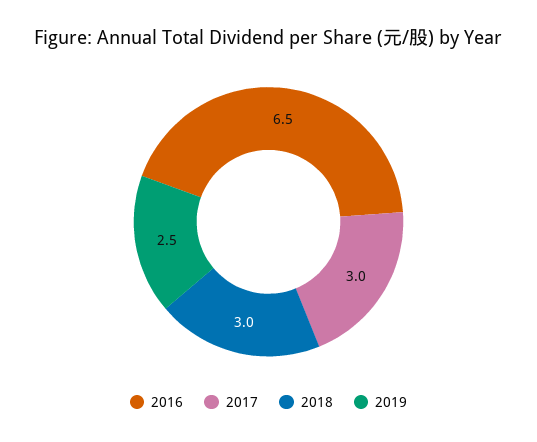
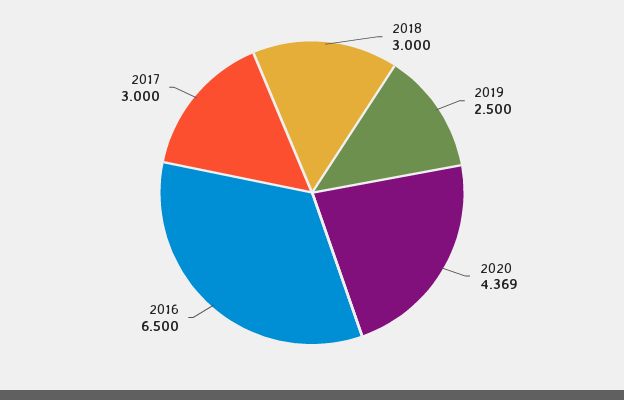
2020: none -> 4.369

